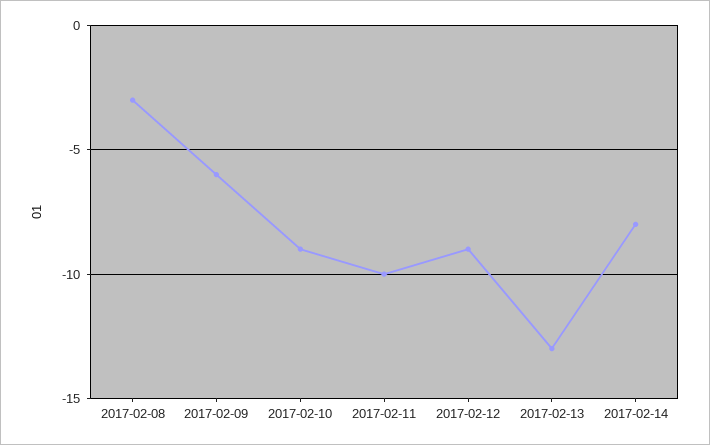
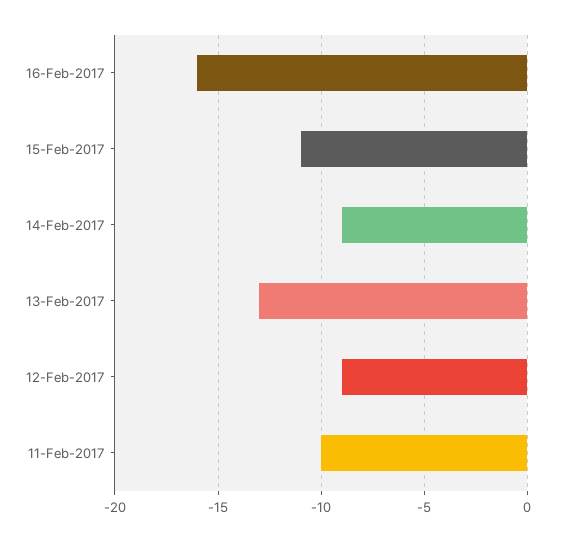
2017-02-08: -3 -> none
2017-02-09: -6 -> none
2017-02-10: -9 -> none
2017-02-14: -8 -> -9
16-Feb-2017: none -> -16
15-Feb-2017: none -> -11

